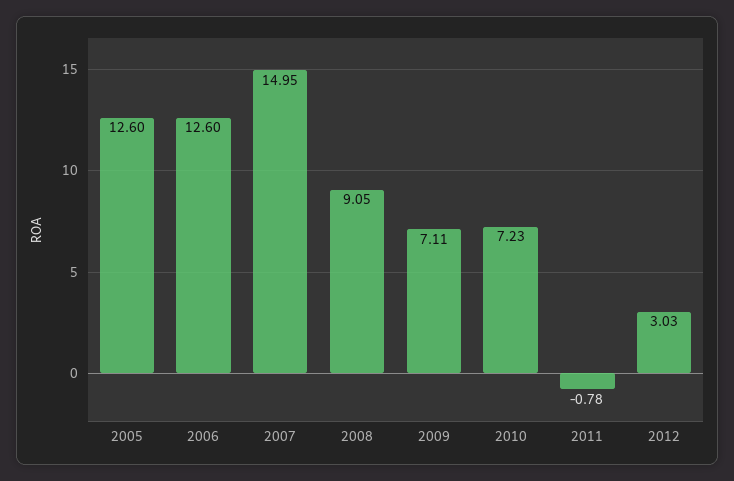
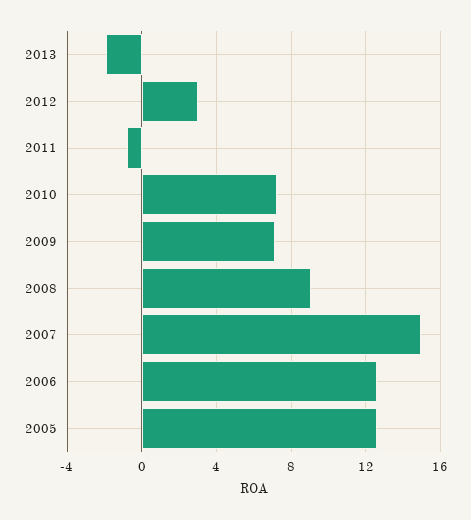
2013: none -> -2

